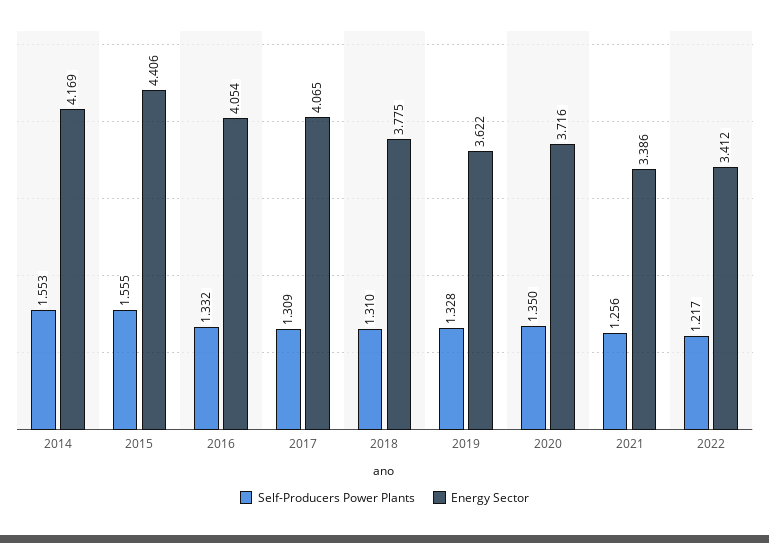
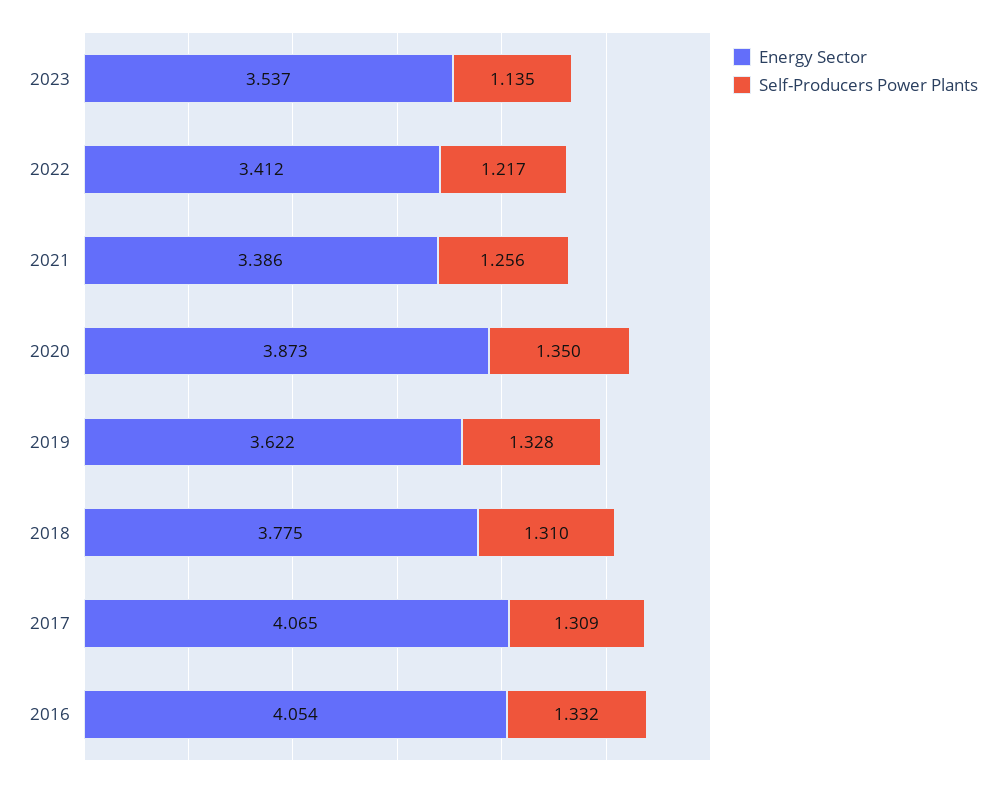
Self-Producers Power Plants, 2014: 1.553 -> none
Energy Sector, 2014: 4.169 -> none
Self-Producers Power Plants, 2015: 1.555 -> none
Energy Sector, 2015: 4.406 -> none
Energy Sector, 2020: 3.716 -> 3.873
Energy Sector, 2023: none -> 3.537
Self-Producers Power Plants, 2023: none -> 1.135

